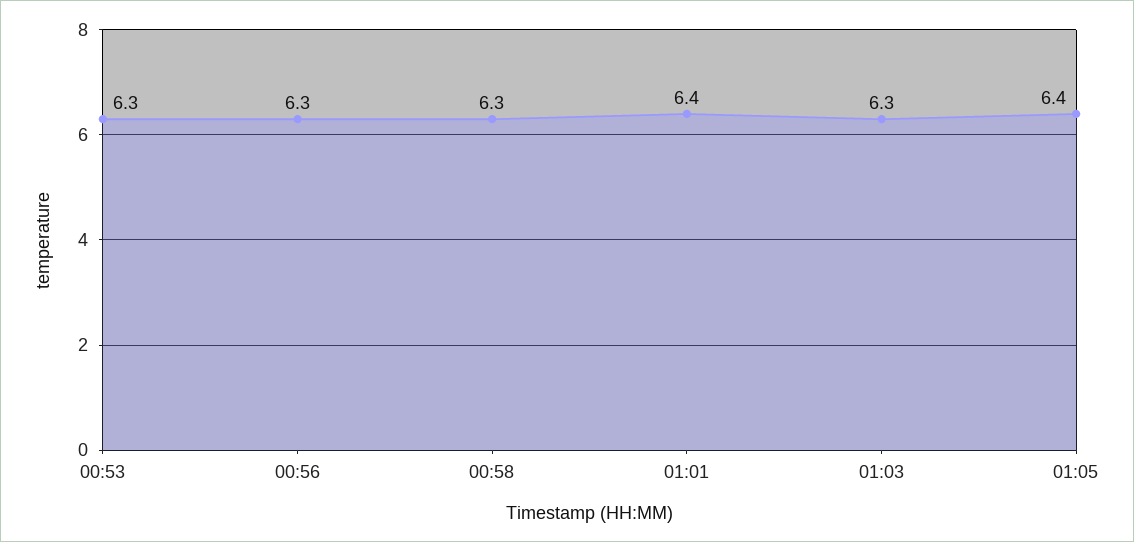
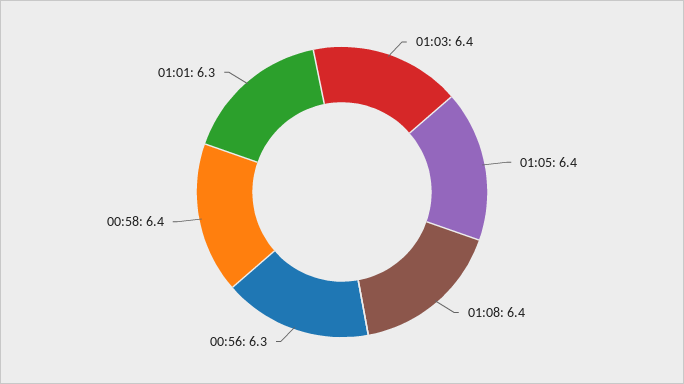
00:53: 6.3 -> none
00:58: 6.3 -> 6.4
01:01: 6.4 -> 6.3
01:03: 6.3 -> 6.4
01:08: none -> 6.4

